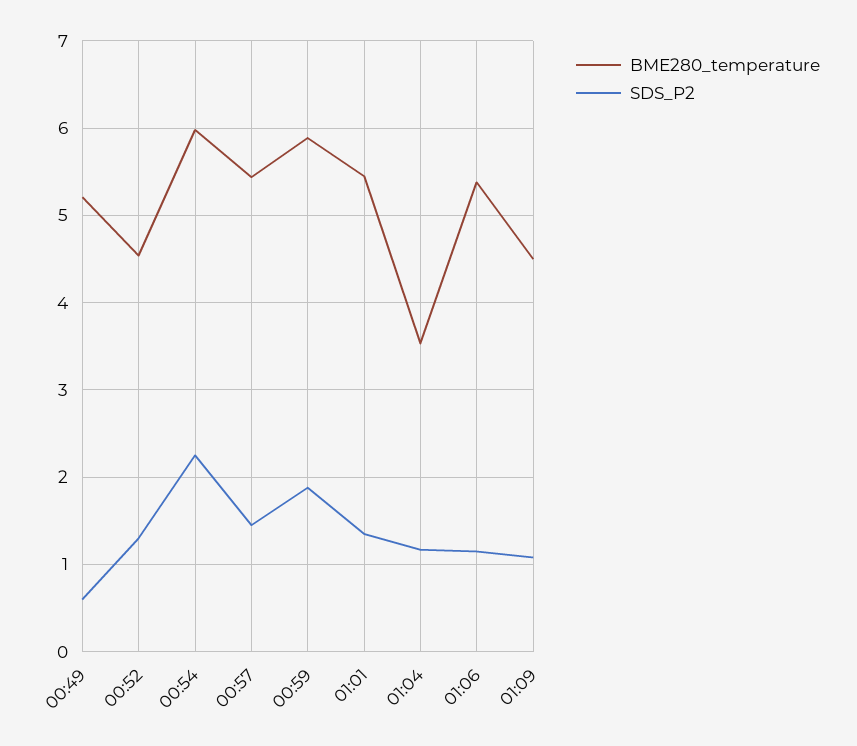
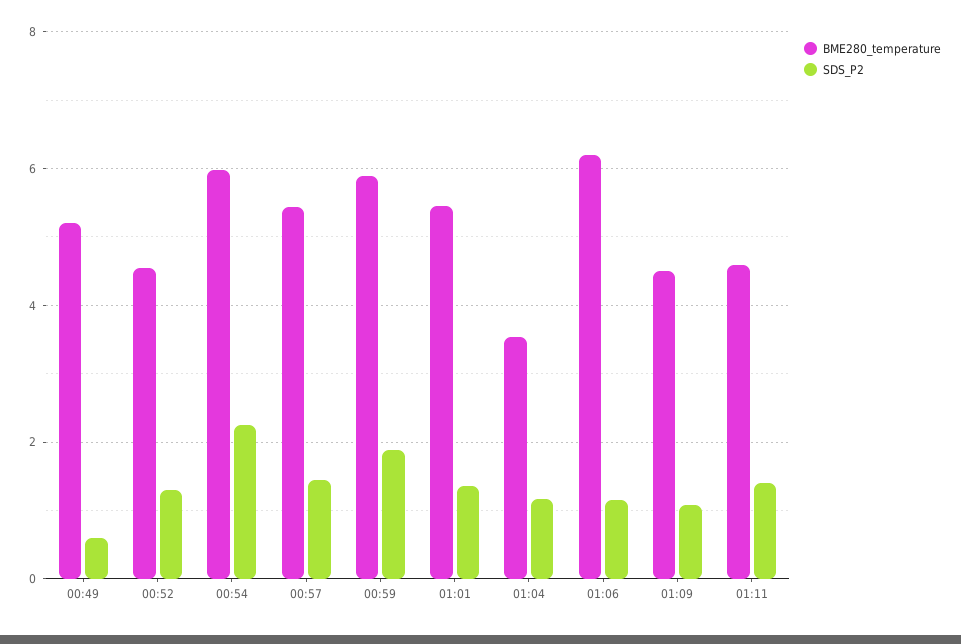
BME280_temperature, 01:06: 5.4 -> 6.2
BME280_temperature, 01:11: none -> 4.6
SDS_P2, 01:11: none -> 1.4

